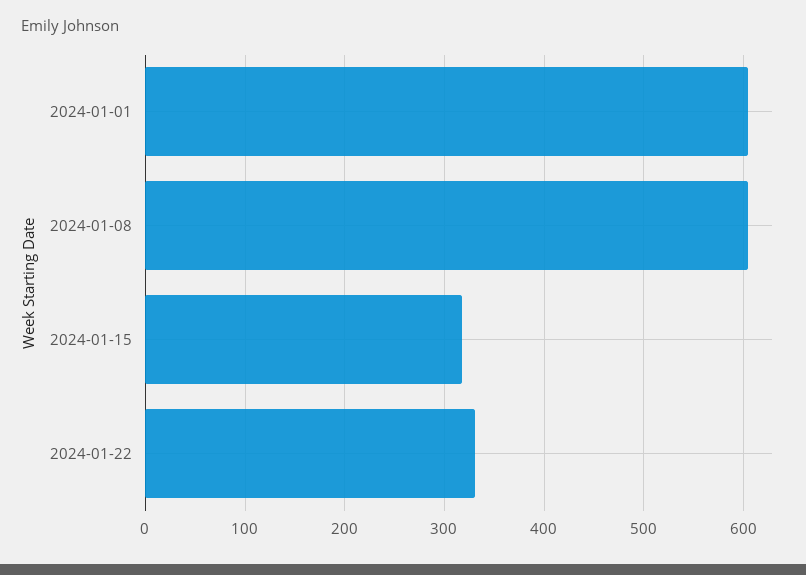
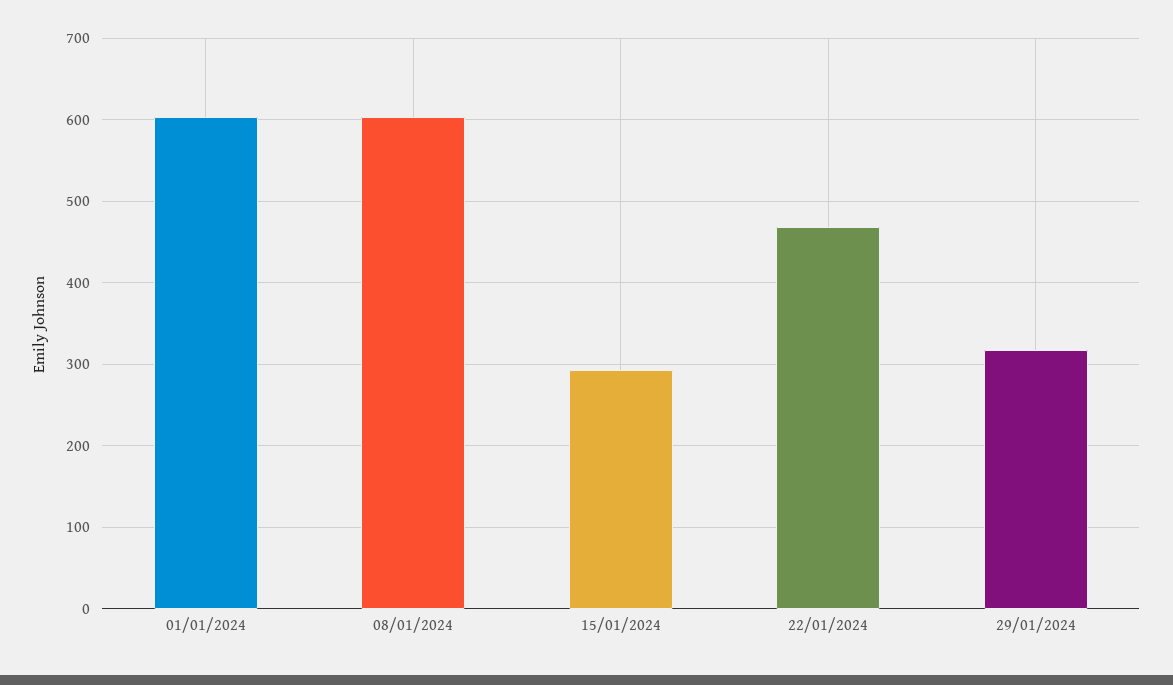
2024-01-15: 320 -> 290
2024-01-22: 330 -> 470
29/01/2024: none -> 320

